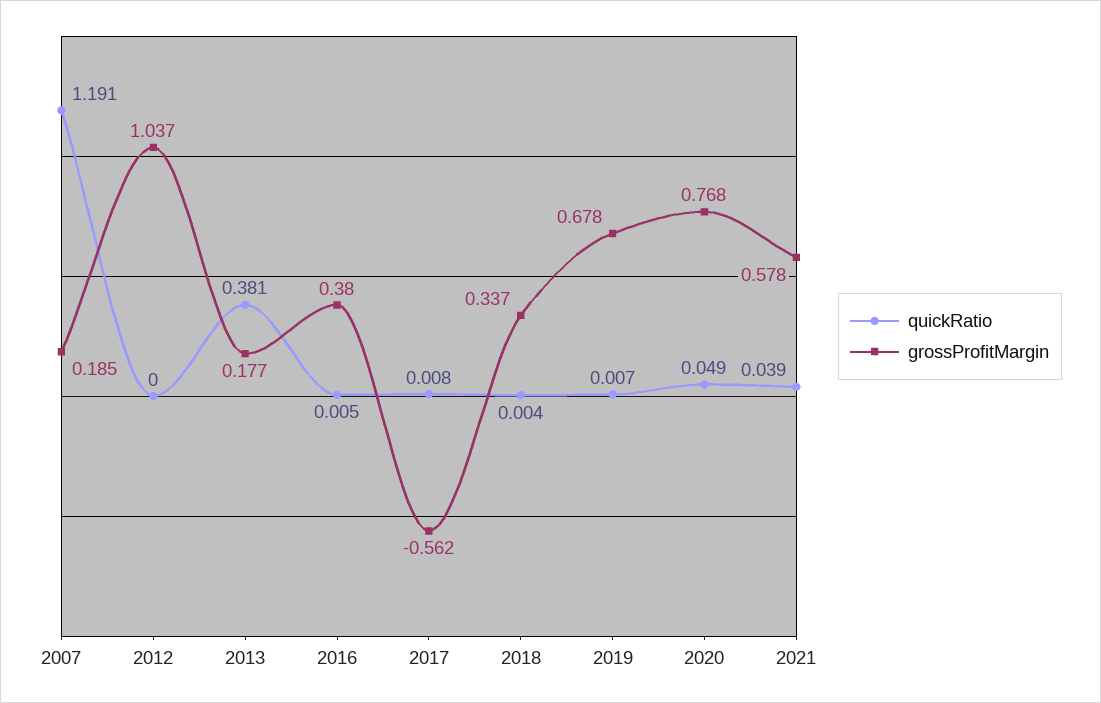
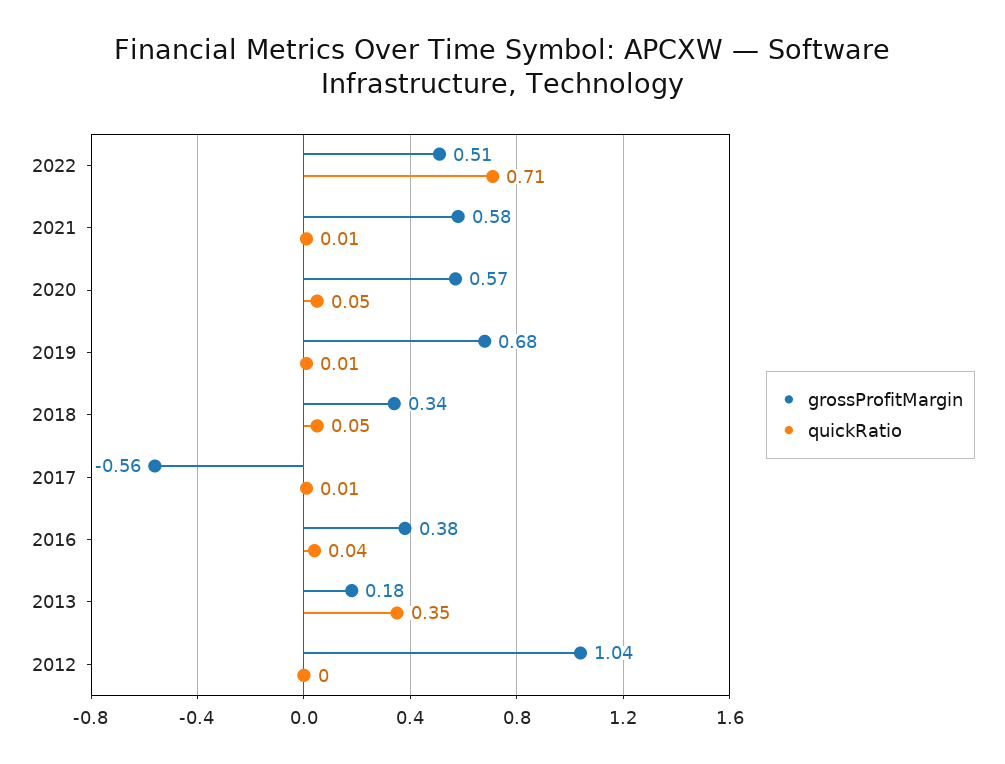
quickRatio, 2007: 1.191 -> none
grossProfitMargin, 2007: 0.185 -> none
quickRatio, 2013: 0.381 -> 0.35
quickRatio, 2016: 0.005 -> 0.04
quickRatio, 2018: 0.004 -> 0.05
grossProfitMargin, 2020: 0.768 -> 0.57
quickRatio, 2021: 0.039 -> 0.01
grossProfitMargin, 2022: none -> 0.51
quickRatio, 2022: none -> 0.71

